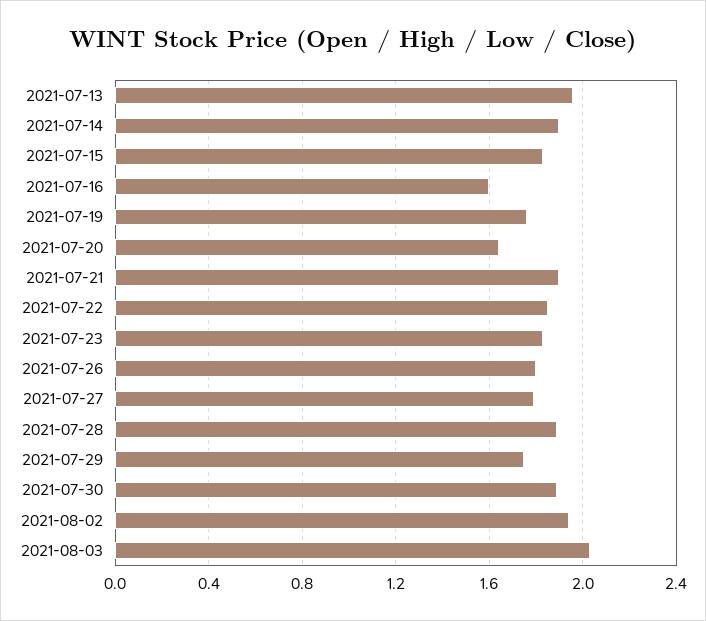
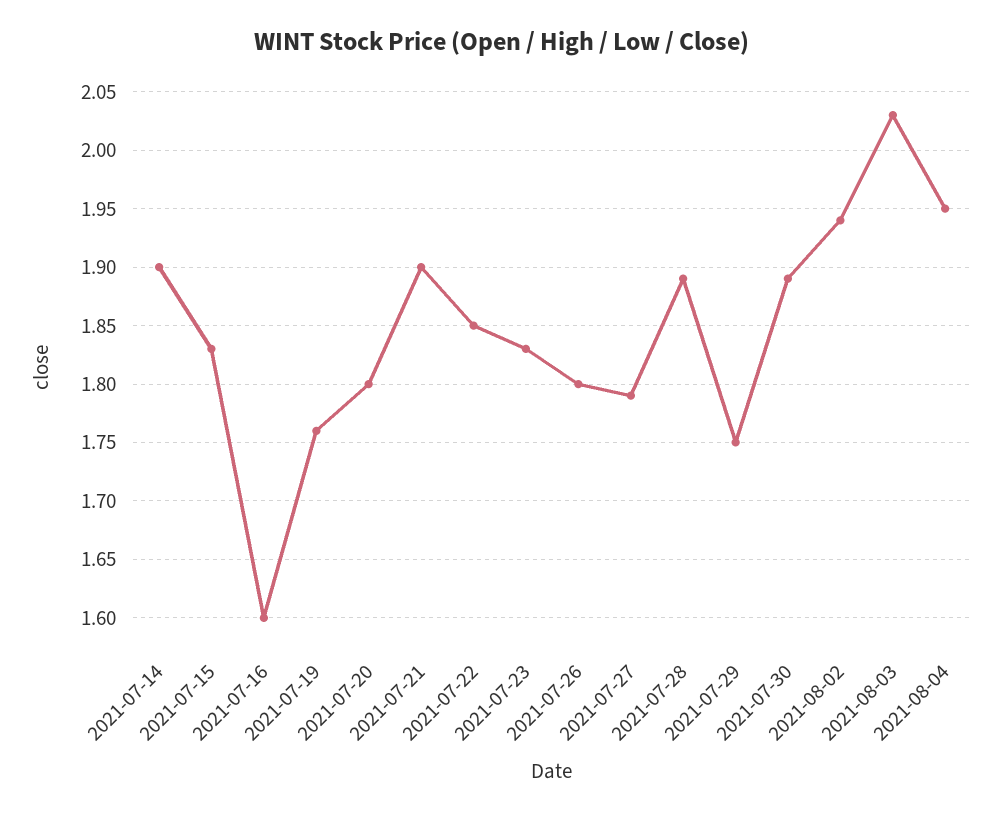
2021-07-13: 1.95 -> none
2021-07-20: 1.65 -> 1.8
2021-08-04: none -> 1.95

